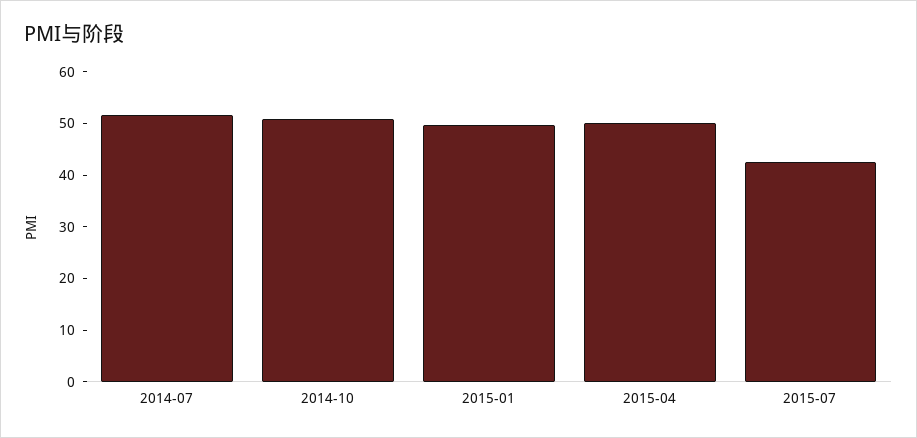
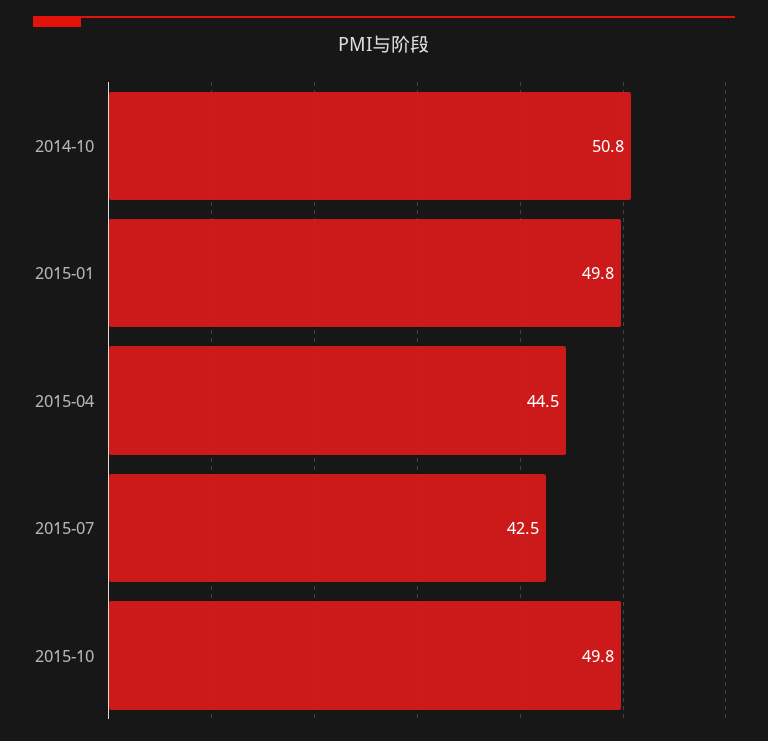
2014-07: 52 -> none
2015-04: 50 -> 44.5
2015-10: none -> 49.8

